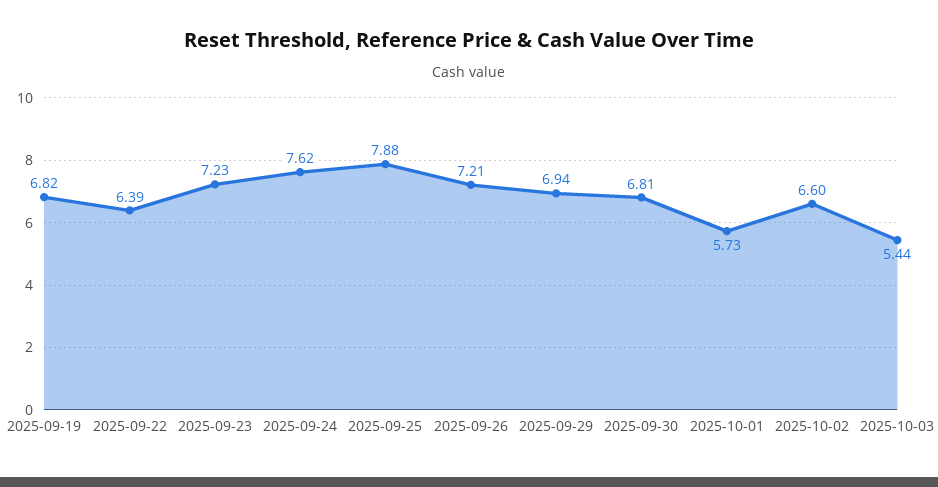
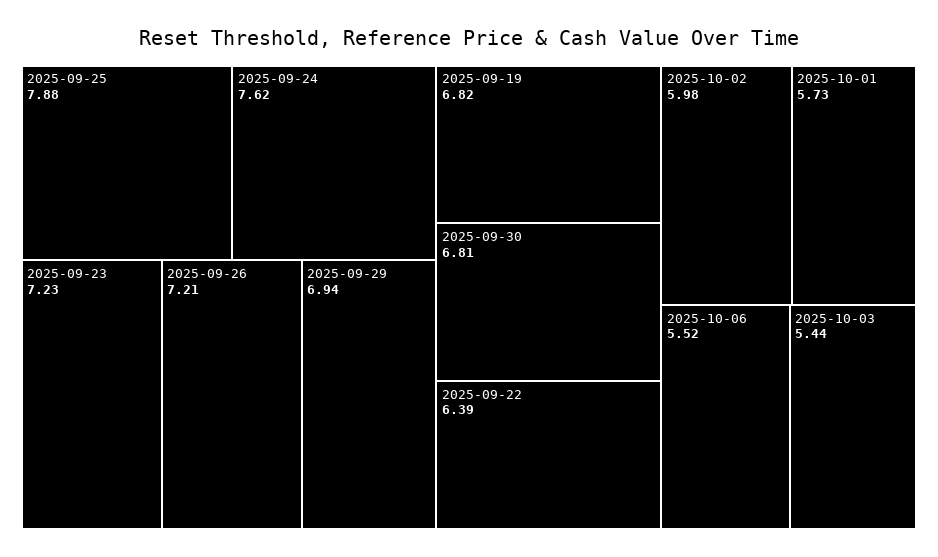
2025-10-02: 6.6 -> 5.98
2025-10-06: none -> 5.52

